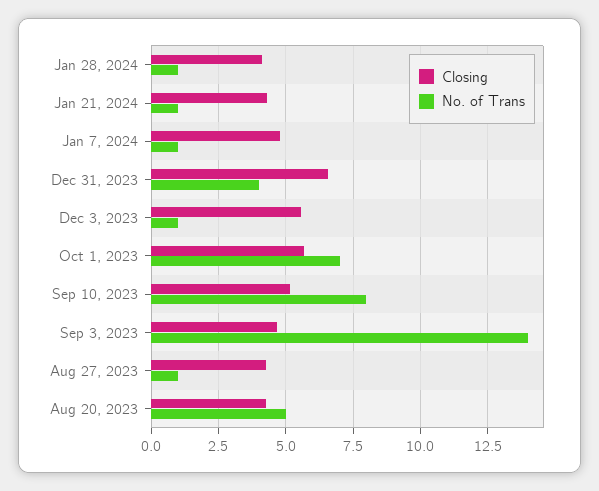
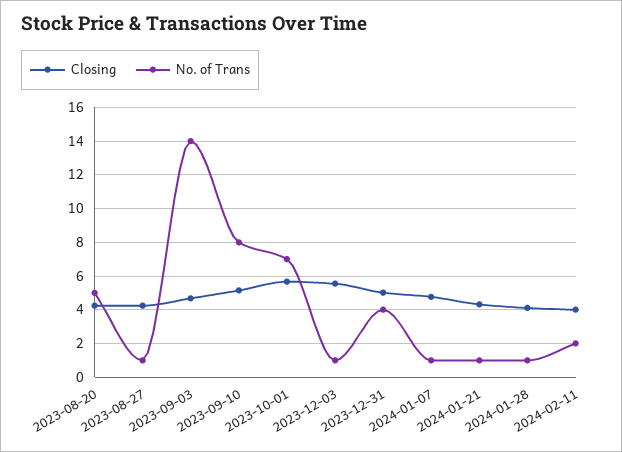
Closing, Dec 31, 2023: 6.5 -> 5
Closing, 2024-02-11: none -> 4
No. of Trans, 2024-02-11: none -> 2

